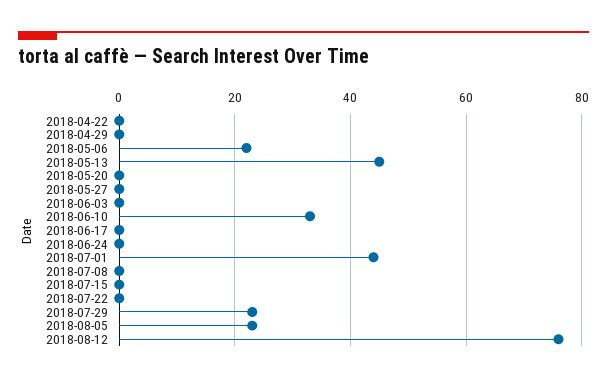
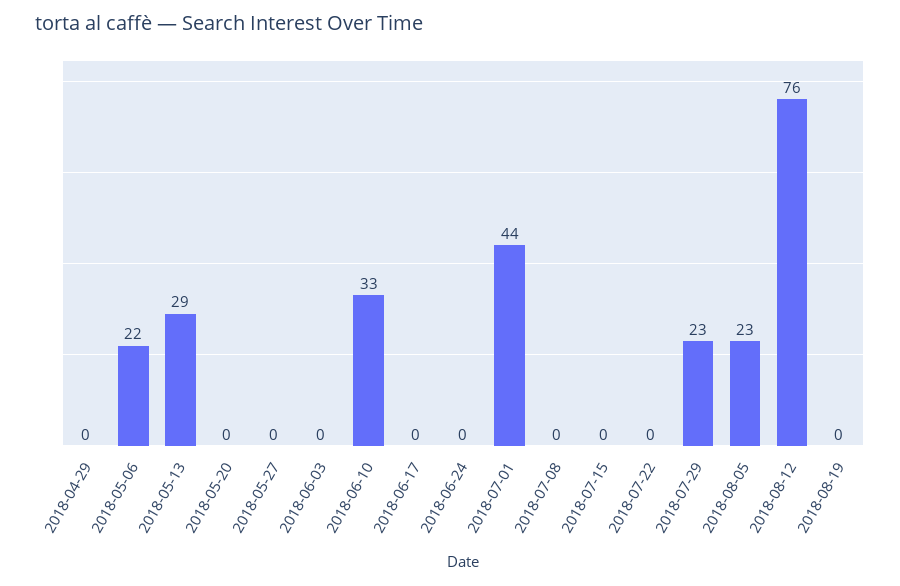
2018-04-22: 0 -> none
2018-05-13: 45 -> 29
2018-08-19: none -> 0

